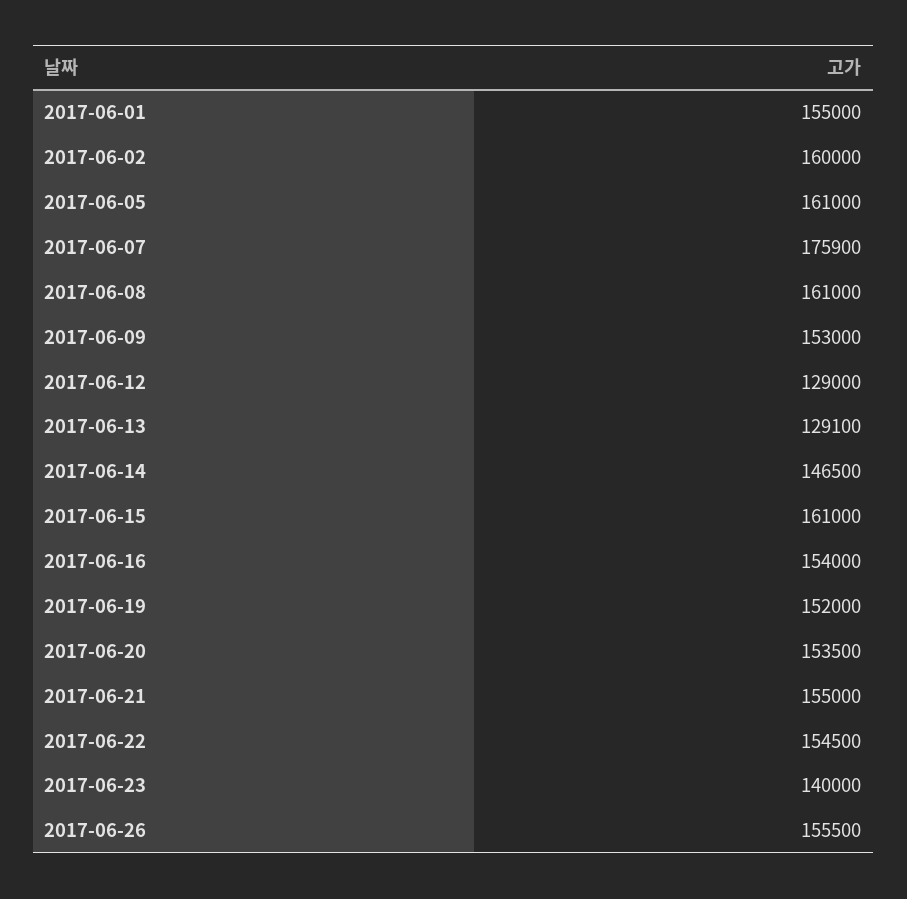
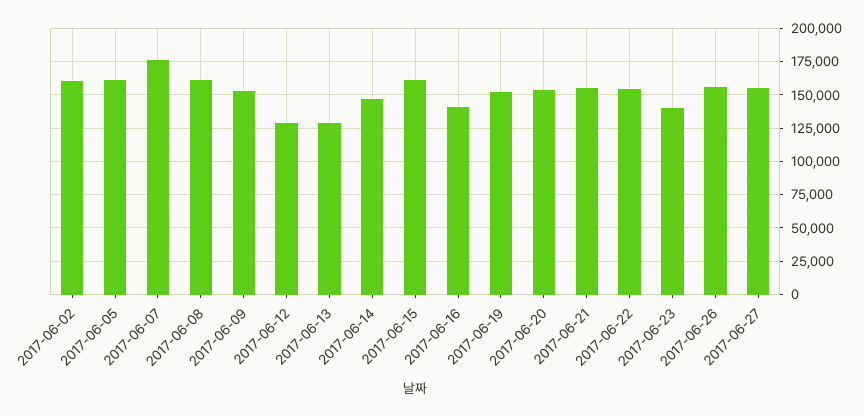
2017-06-01: 155000 -> none
2017-06-16: 154000 -> 140000
2017-06-27: none -> 155000

